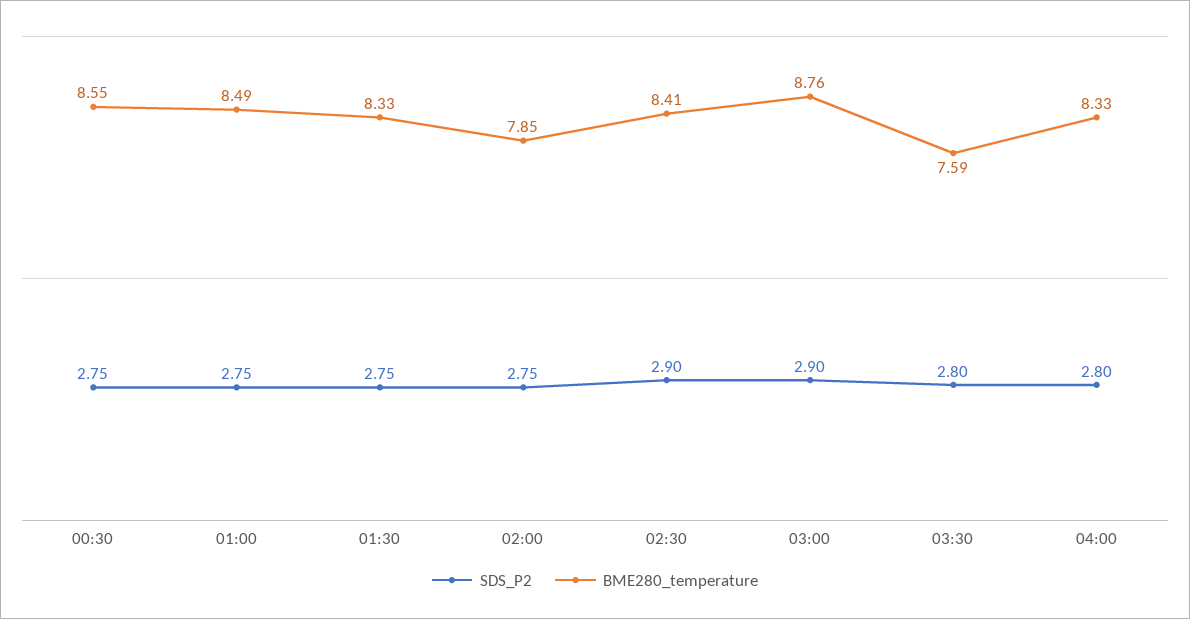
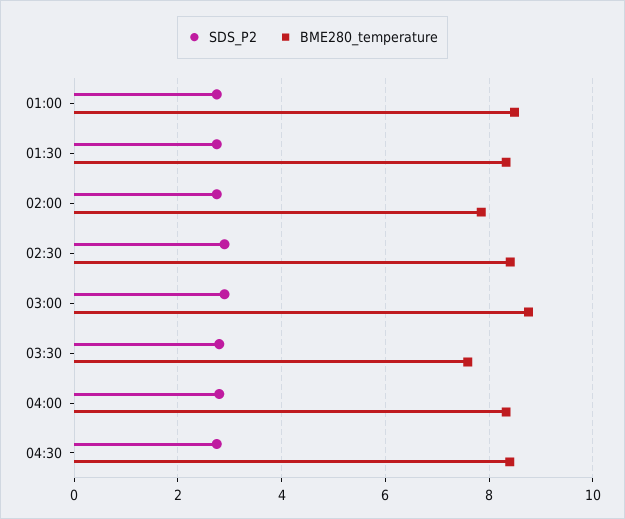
SDS_P2, 00:30: 2.75 -> none
BME280_temperature, 00:30: 8.55 -> none
SDS_P2, 04:30: none -> 2.8
BME280_temperature, 04:30: none -> 8.4

